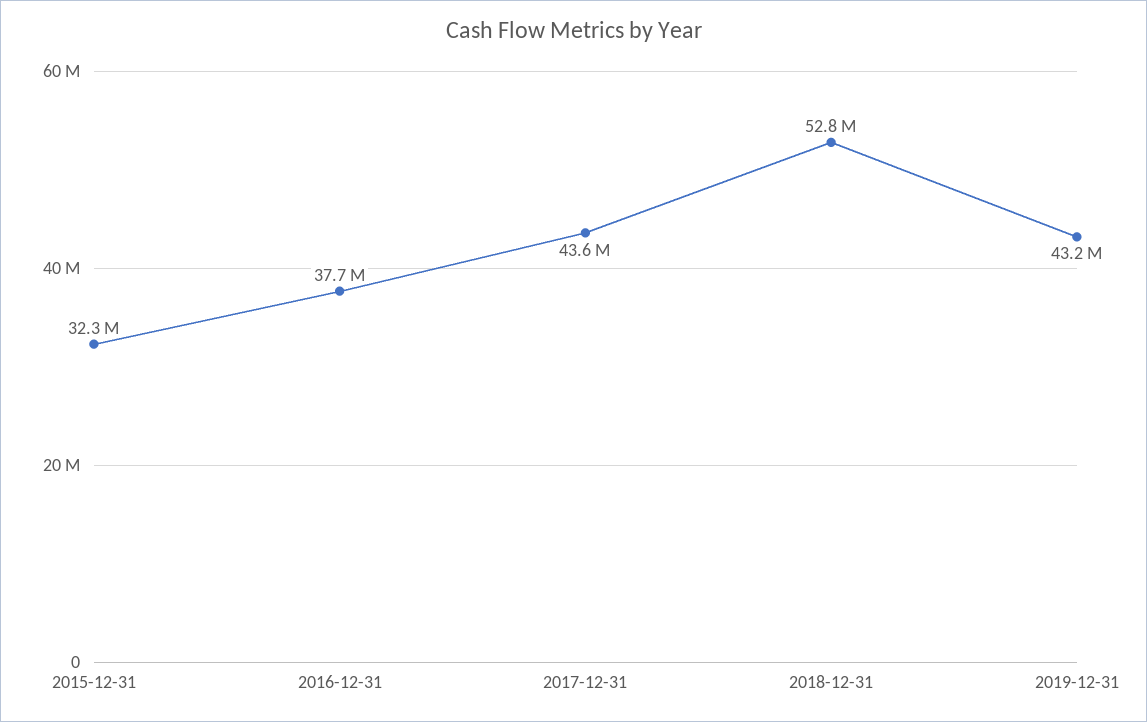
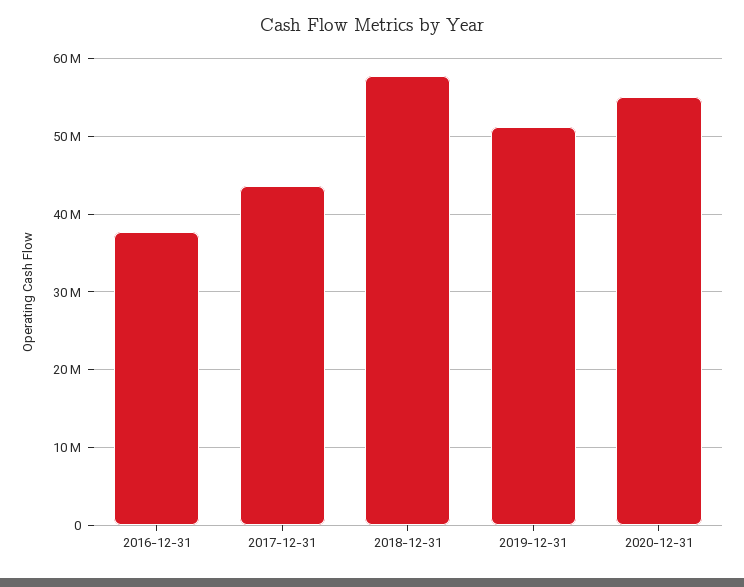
2015-12-31: 32300000 -> none
2018-12-31: 52800000 -> 58000000
2019-12-31: 43200000 -> 51000000
2020-12-31: none -> 55000000

